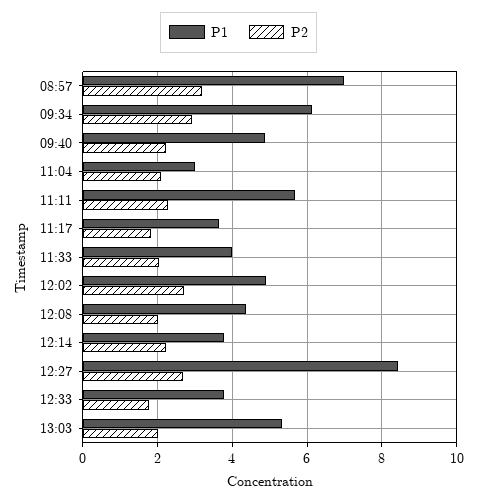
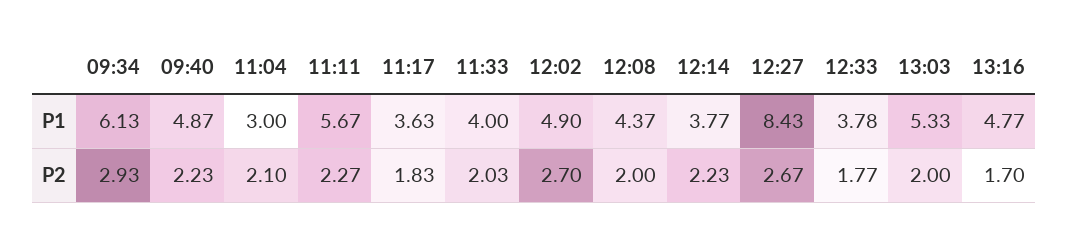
P1, 08:57: 7 -> none
P2, 08:57: 3.2 -> none
P1, 13:16: none -> 4.77
P2, 13:16: none -> 1.7

